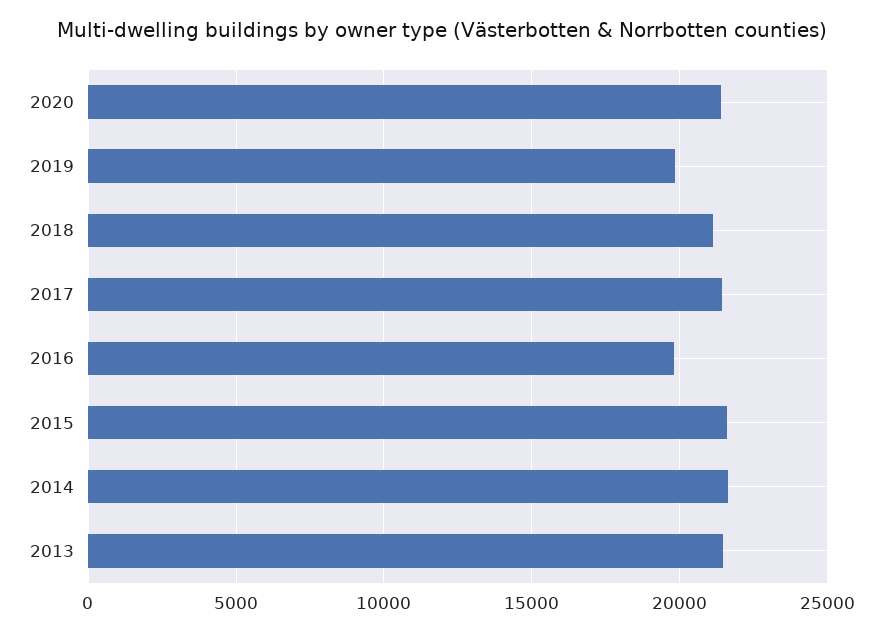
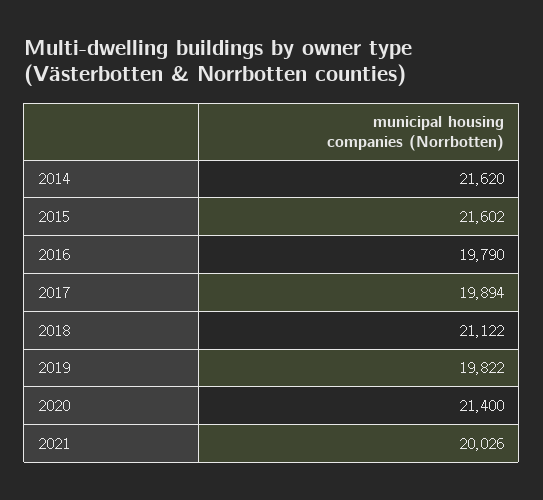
2017: 21500 -> 19894
2013: 21500 -> none
2021: none -> 20026

